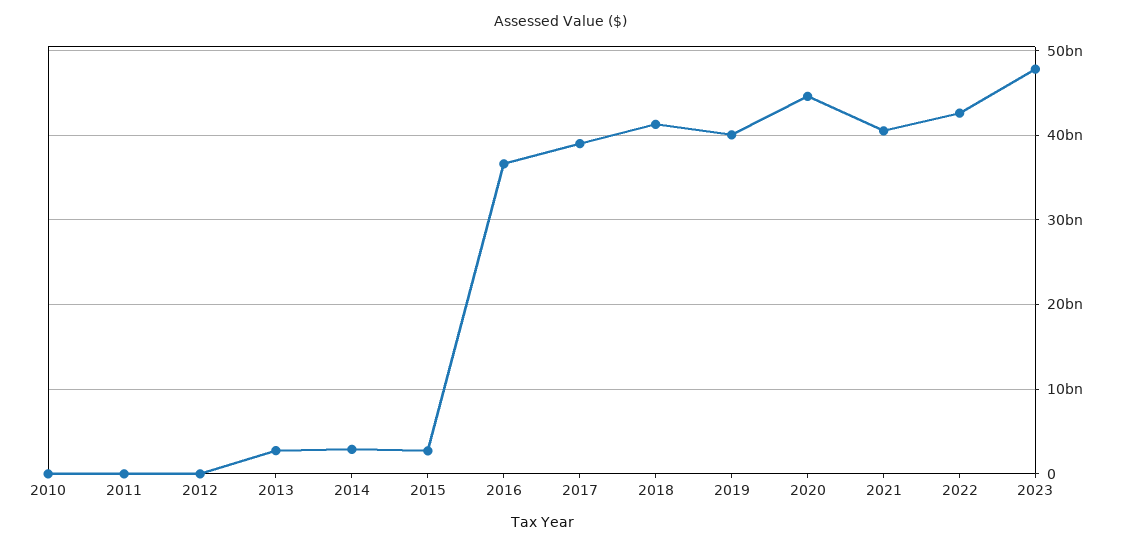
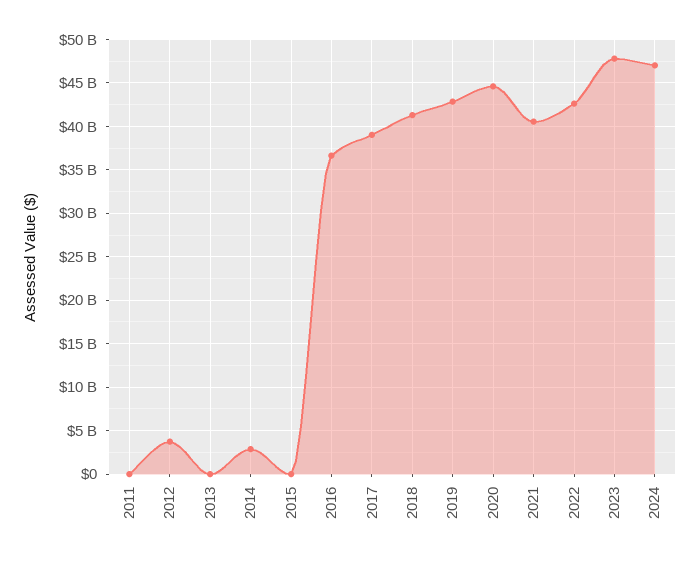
2010: 0 -> none
2012: 0 -> 4000000000
2013: 3000000000 -> 0
2015: 3000000000 -> 0
2019: 40000000000 -> 43000000000
2024: none -> 47000000000

